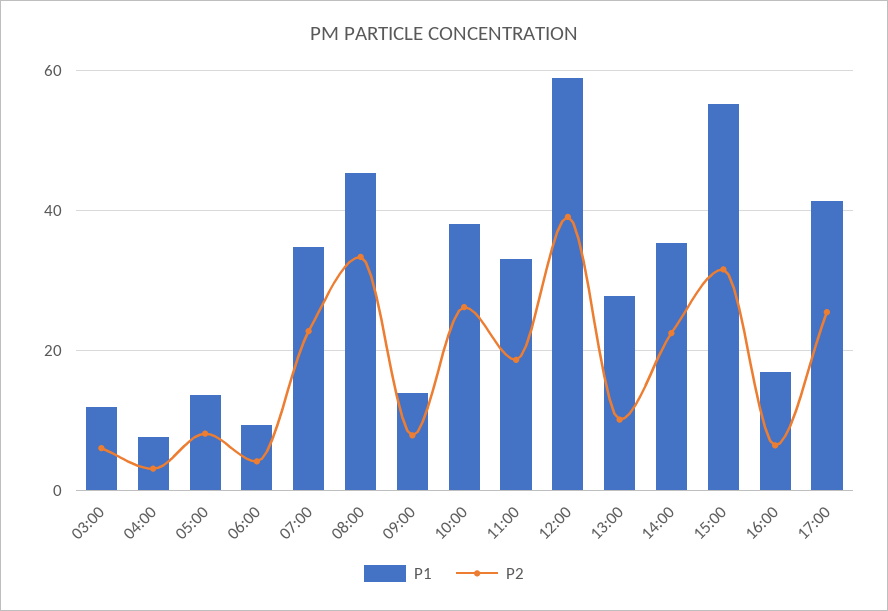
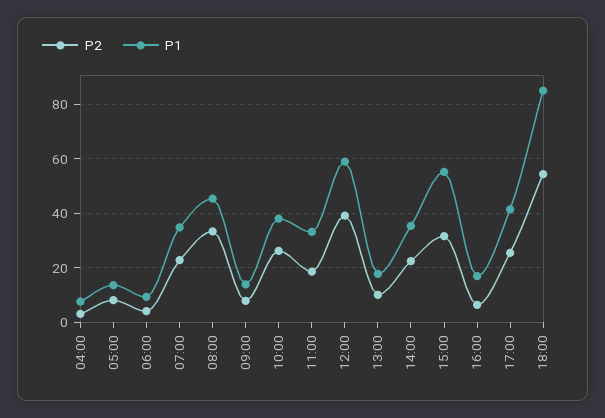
P1, 03:00: 12 -> none
P2, 03:00: 6 -> none
P1, 13:00: 28 -> 17.5
P2, 18:00: none -> 55
P1, 18:00: none -> 85

